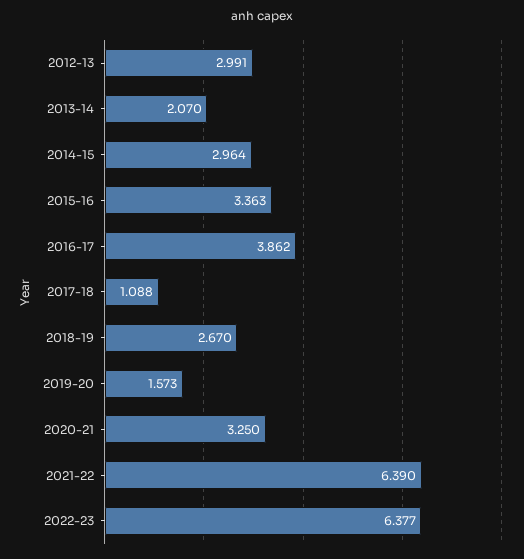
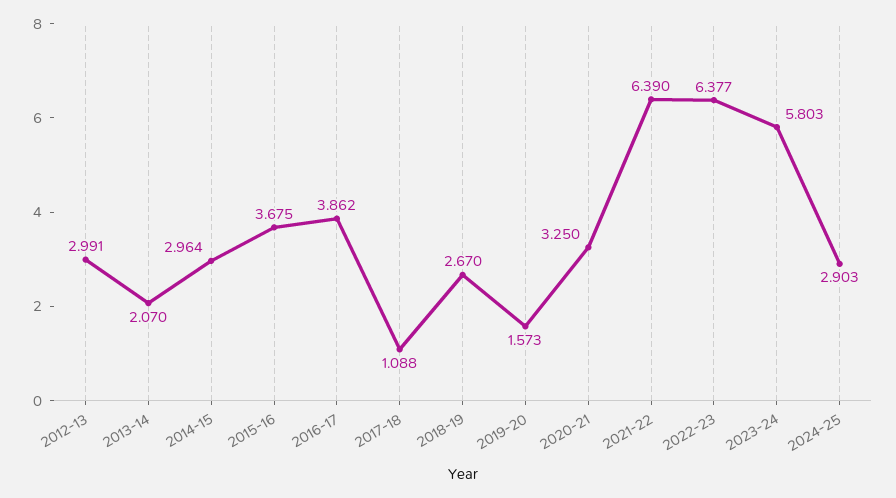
2015-16: 3.363 -> 3.675
2023-24: none -> 5.803
2024-25: none -> 2.903

